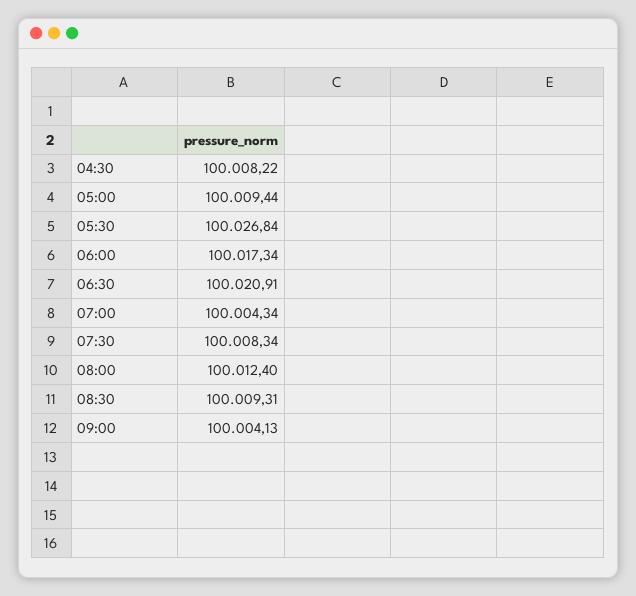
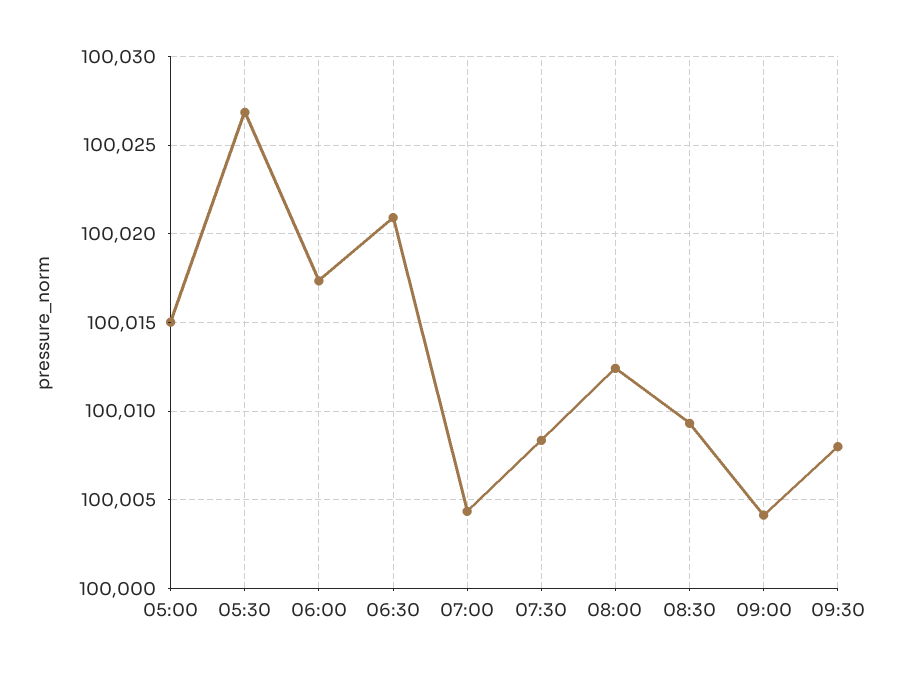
04:30: 100008.22 -> none
05:00: 100009.44 -> 100015
09:30: none -> 100008

